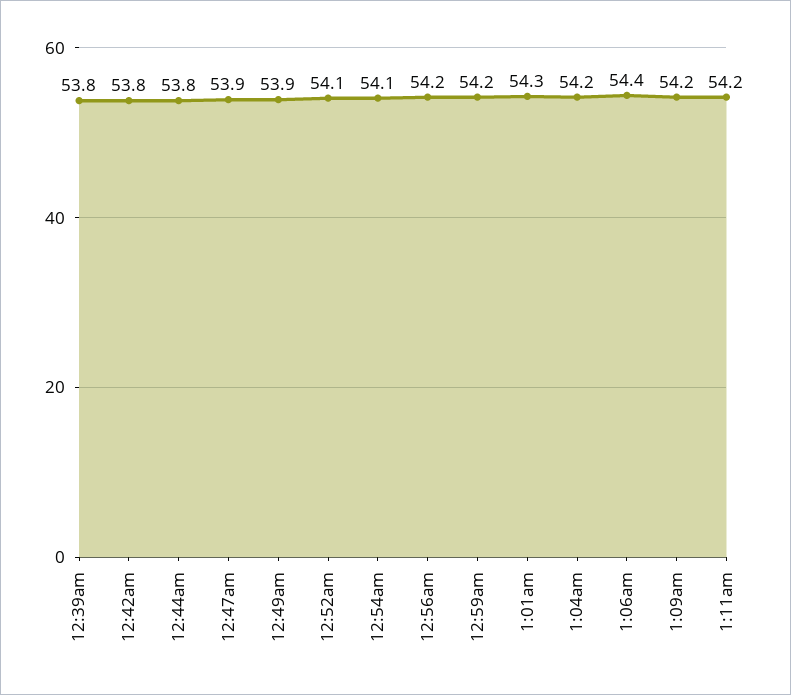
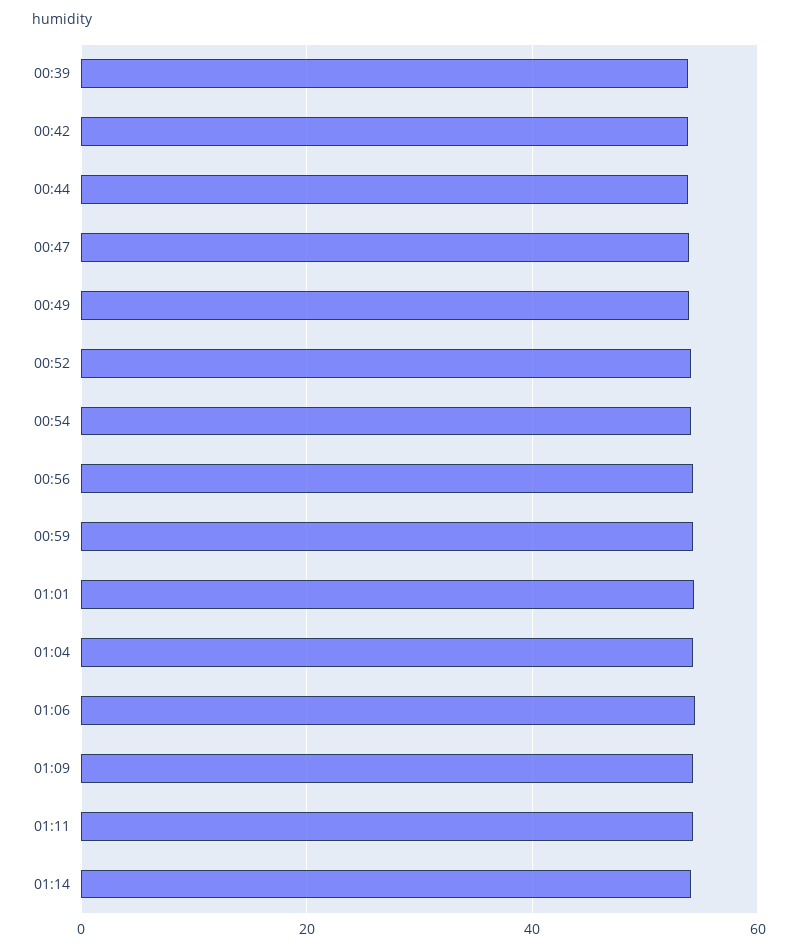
01:14: none -> 54

